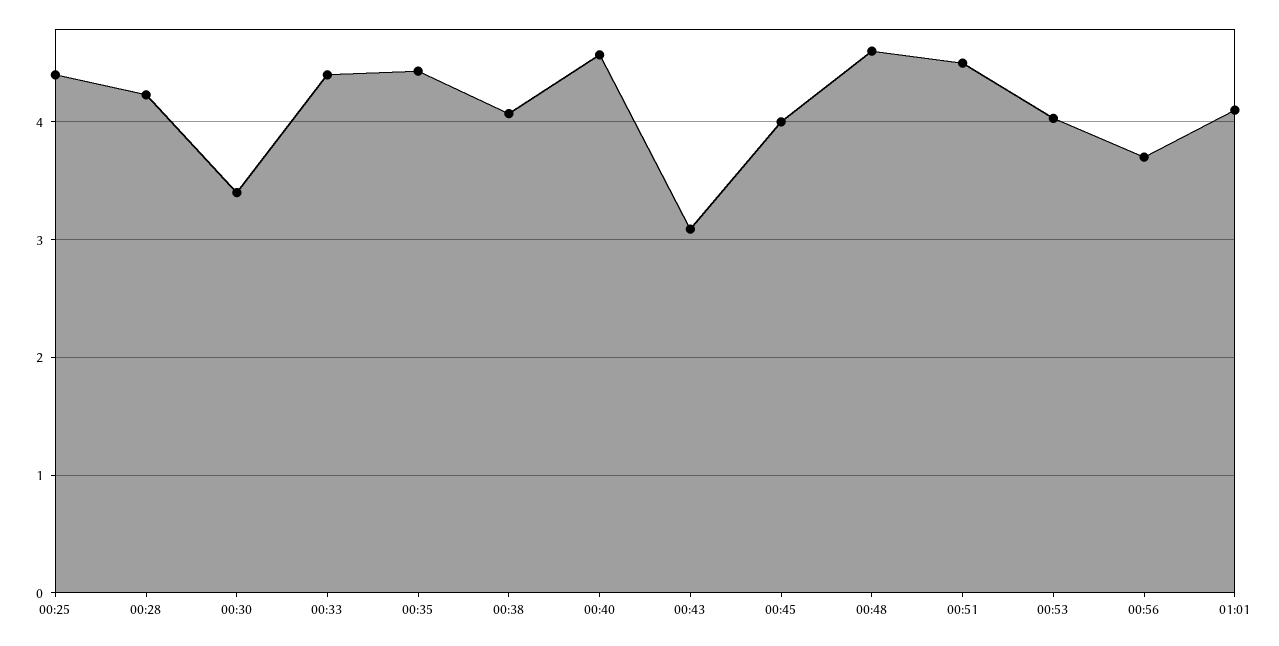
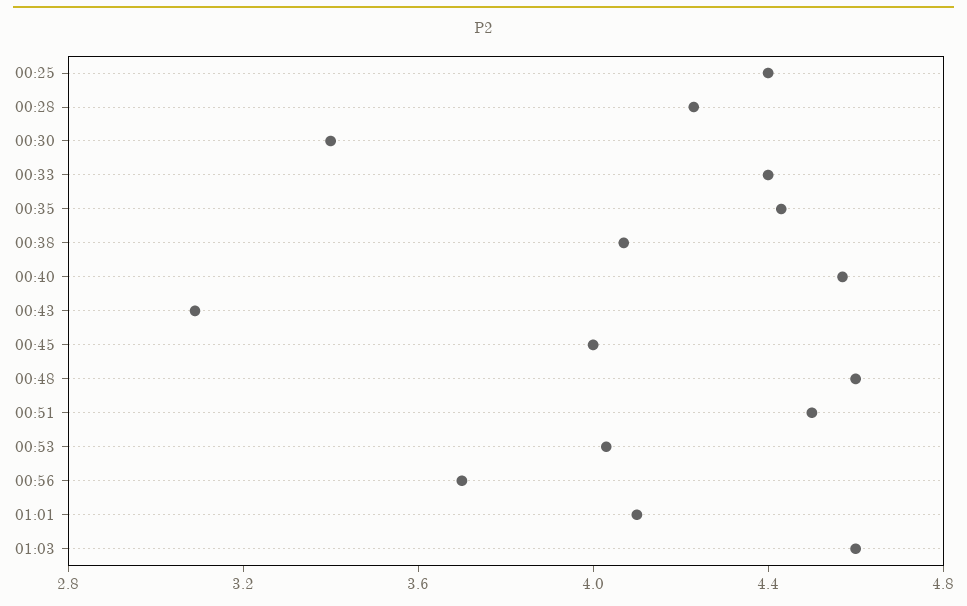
01:03: none -> 4.6

